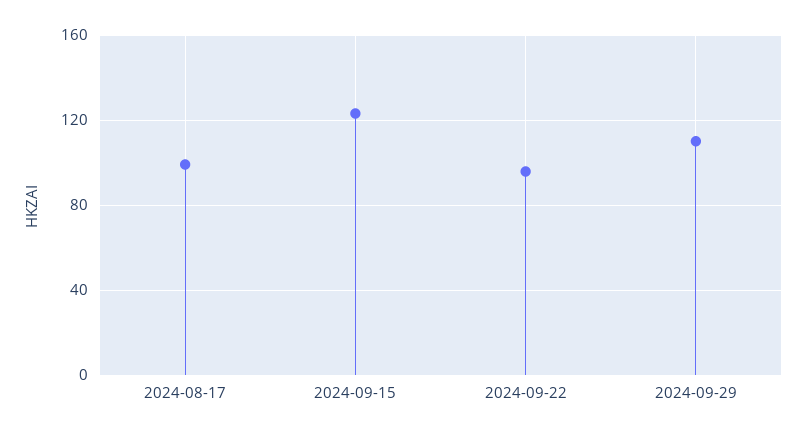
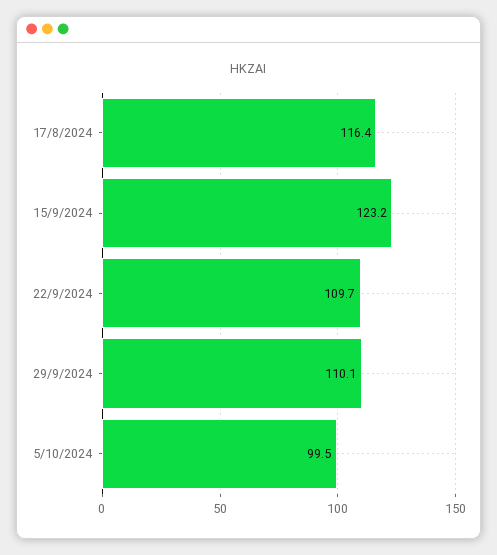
2024-08-17: 100 -> 116.4
2024-09-22: 95 -> 109.7
5/10/2024: none -> 99.5

